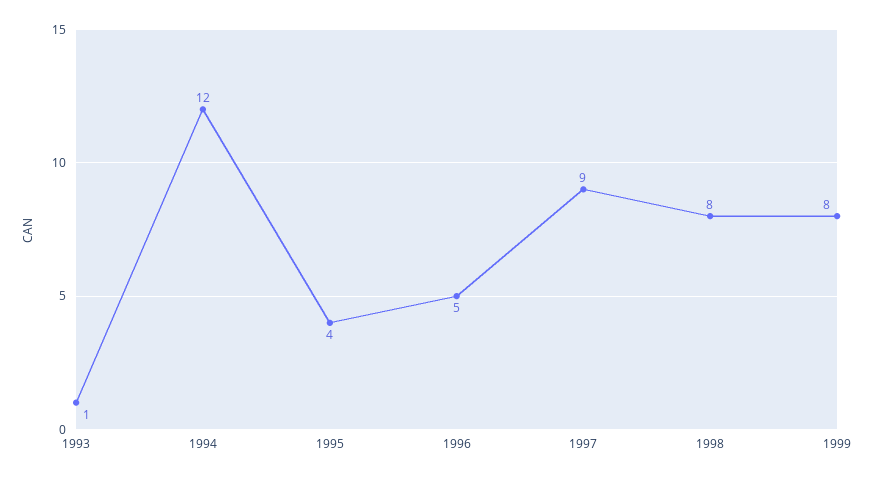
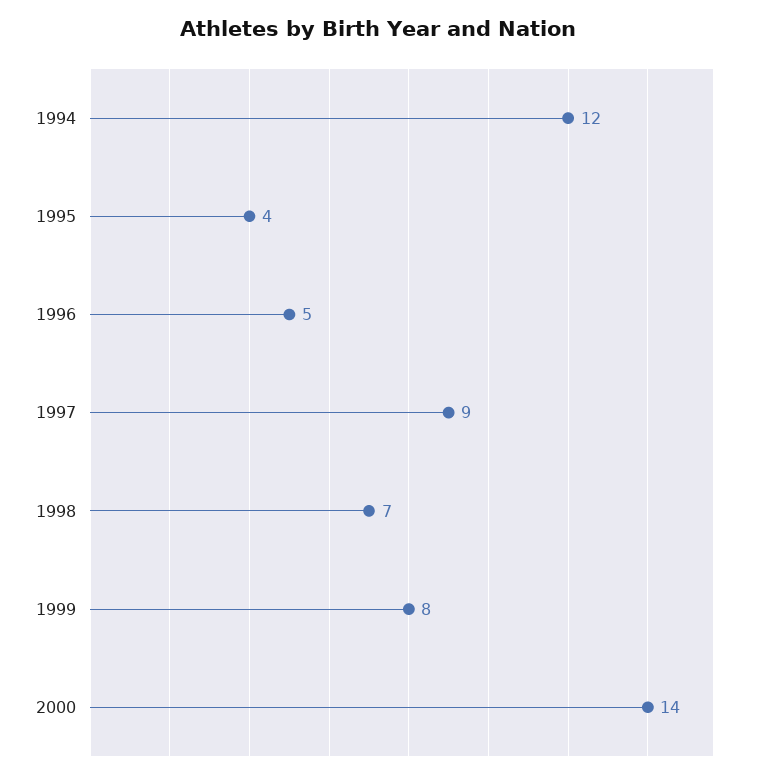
1993: 1 -> none
1998: 8 -> 7
2000: none -> 14

